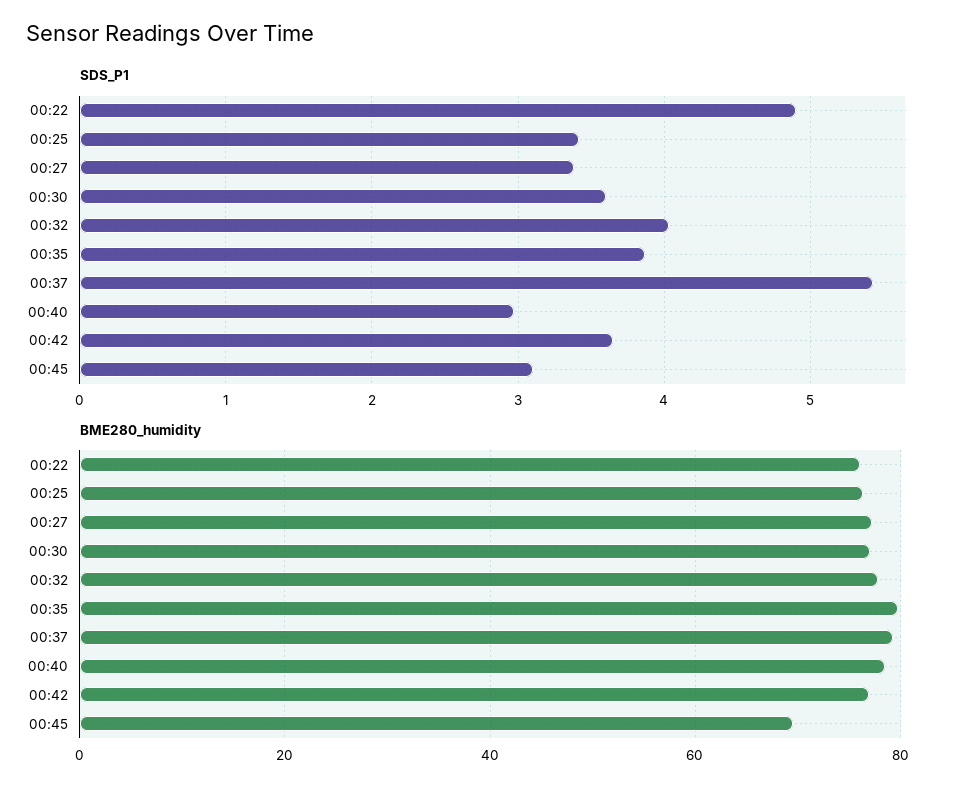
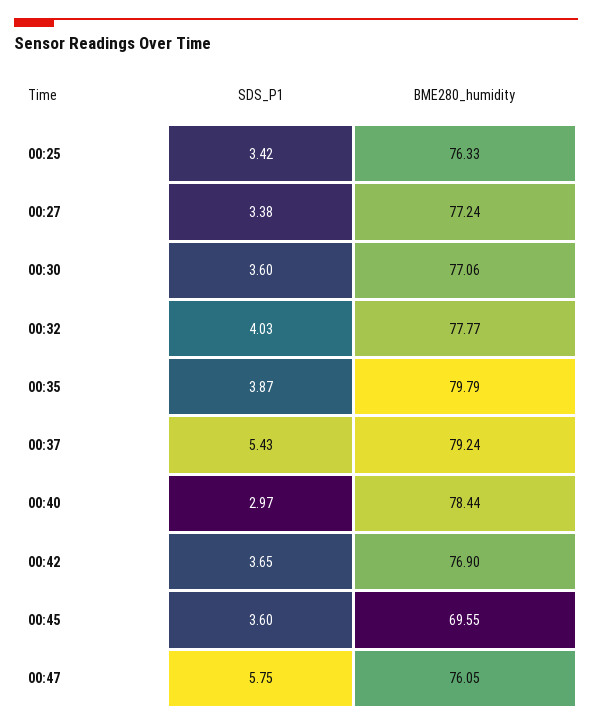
SDS_P1, 00:22: 4.9 -> none
SDS_P1, 00:45: 3.1 -> 3.6
BME280_humidity, 00:22: 76 -> none
SDS_P1, 00:47: none -> 5.75
BME280_humidity, 00:47: none -> 76.05

